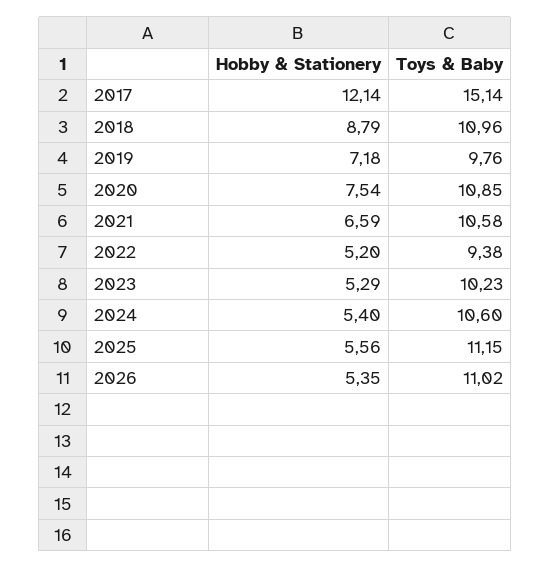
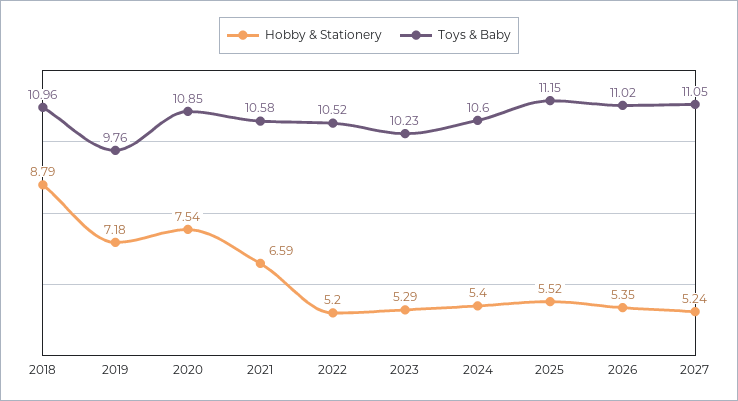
Hobby & Stationery, 2017: 12.14 -> none
Toys & Baby, 2017: 15.14 -> none
Toys & Baby, 2022: 9.38 -> 10.52
Hobby & Stationery, 2025: 5.56 -> 5.52
Hobby & Stationery, 2027: none -> 5.24
Toys & Baby, 2027: none -> 11.05

